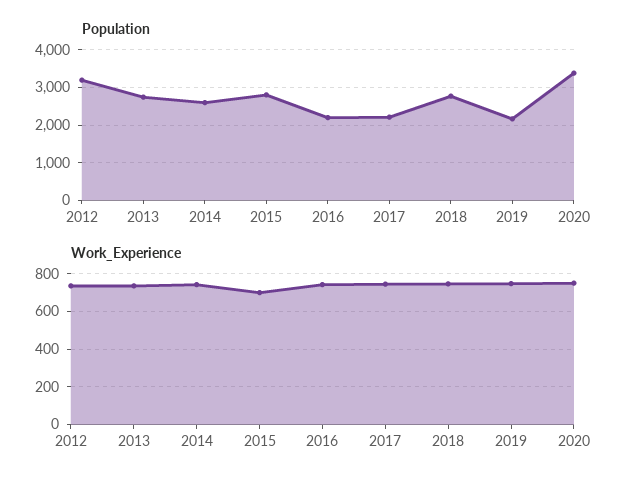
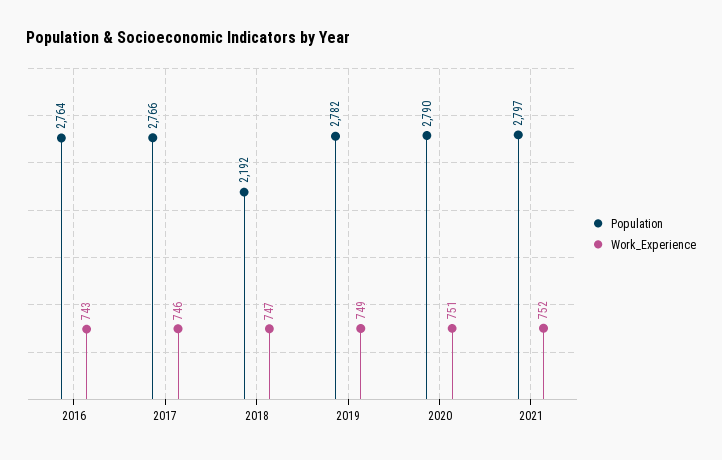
Population, 2012: 3200 -> none
Population, 2013: 2800 -> none
Population, 2014: 2600 -> none
Population, 2015: 2800 -> none
Population, 2016: 2200 -> 2764
Population, 2017: 2200 -> 2766
Population, 2018: 2800 -> 2192
Population, 2019: 2200 -> 2782
Population, 2020: 3400 -> 2790
Work_Experience, 2012: 750 -> none
Work_Experience, 2013: 750 -> none
Work_Experience, 2014: 750 -> none
Work_Experience, 2015: 700 -> none
Population, 2021: none -> 2797
Work_Experience, 2021: none -> 752

